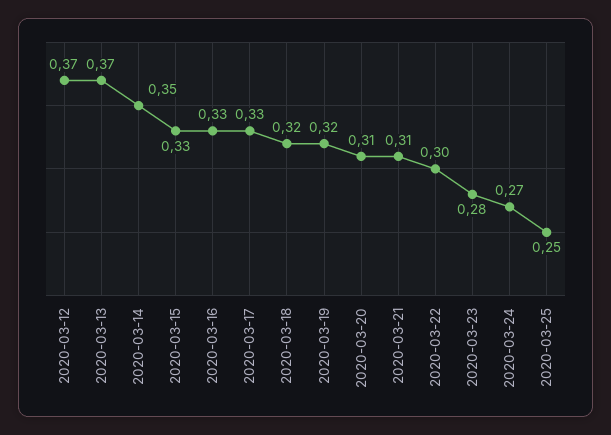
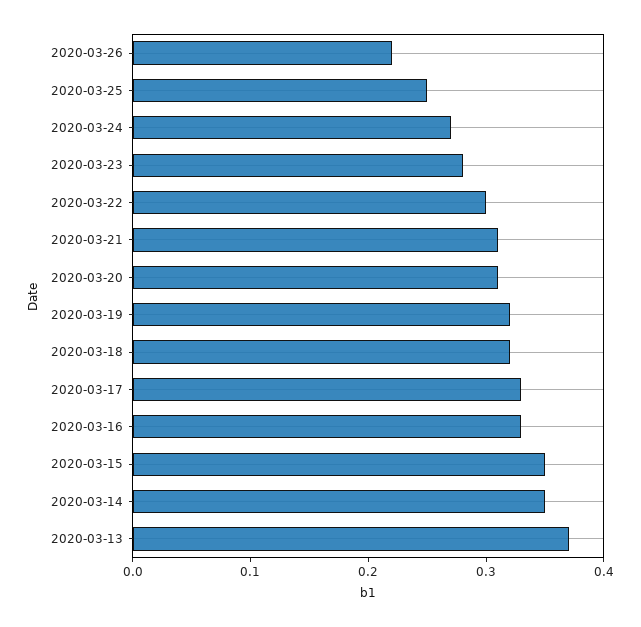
2020-03-12: 0.37 -> none
2020-03-15: 0.33 -> 0.35
2020-03-26: none -> 0.22

